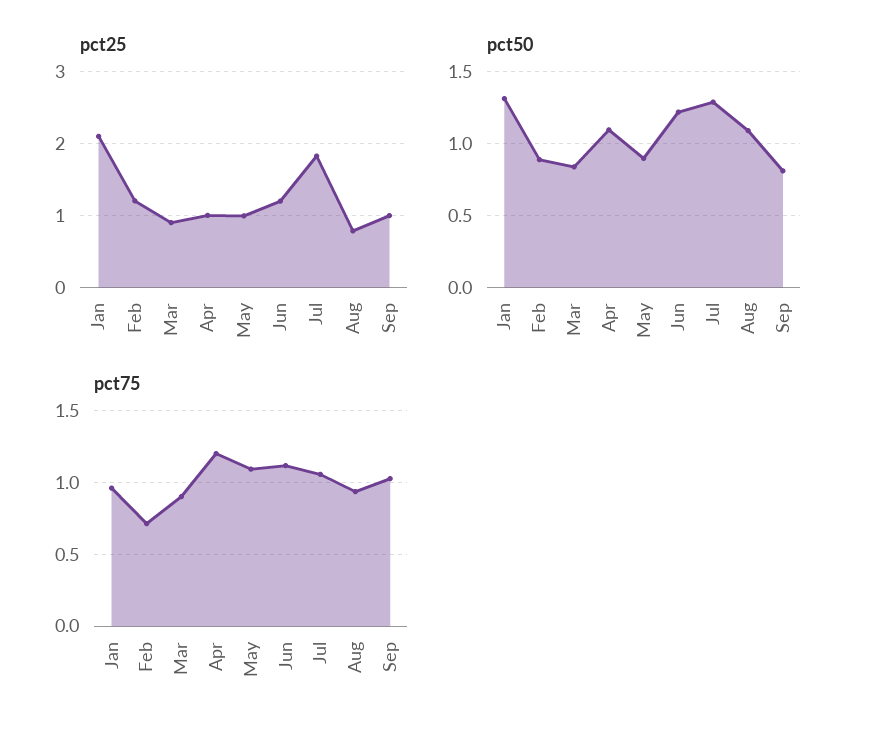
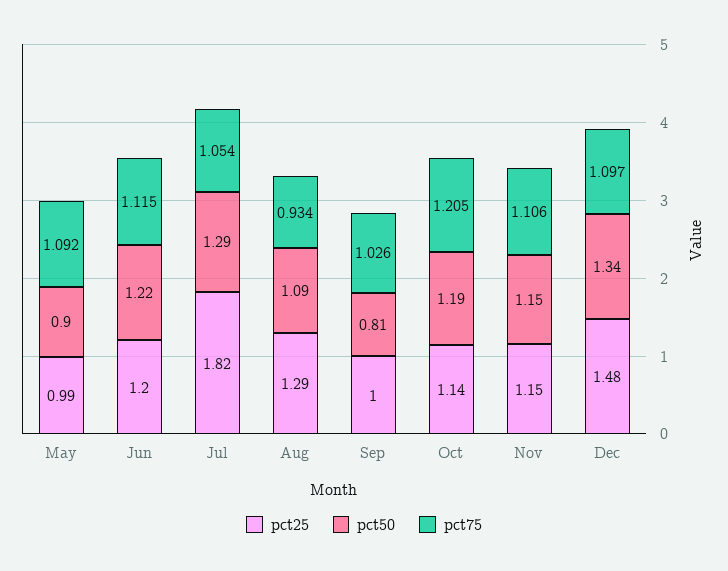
pct25, Jan: 2.1 -> none
pct25, Feb: 1.2 -> none
pct25, Mar: 0.9 -> none
pct25, Apr: 1 -> none
pct25, Aug: 0.8 -> 1.29
pct50, Jan: 1.3 -> none
pct50, Feb: 0.9 -> none
pct50, Mar: 0.85 -> none
pct50, Apr: 1.1 -> none
pct75, Jan: 0.95 -> none
pct75, Feb: 0.7 -> none
pct75, Mar: 0.9 -> none
pct75, Apr: 1.2 -> none
pct25, Oct: none -> 1.14
pct50, Oct: none -> 1.19
pct75, Oct: none -> 1.205
pct25, Nov: none -> 1.15
pct50, Nov: none -> 1.15
pct75, Nov: none -> 1.106
pct25, Dec: none -> 1.48
pct50, Dec: none -> 1.34
pct75, Dec: none -> 1.097

